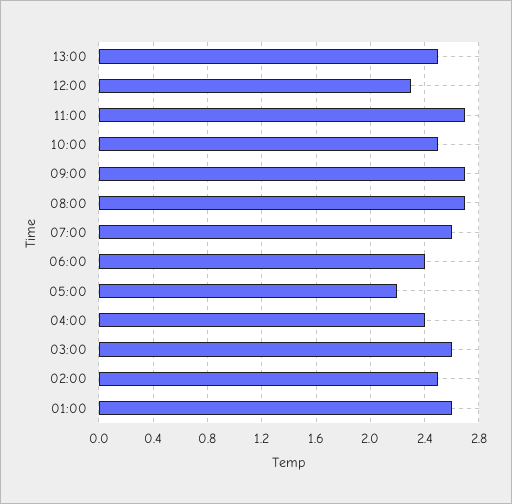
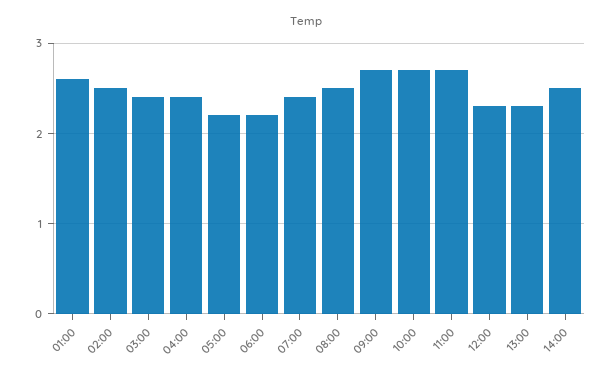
13:00: 2.5 -> 2.3
10:00: 2.5 -> 2.7
08:00: 2.7 -> 2.5
07:00: 2.6 -> 2.4
06:00: 2.4 -> 2.2
03:00: 2.6 -> 2.4
14:00: none -> 2.5

